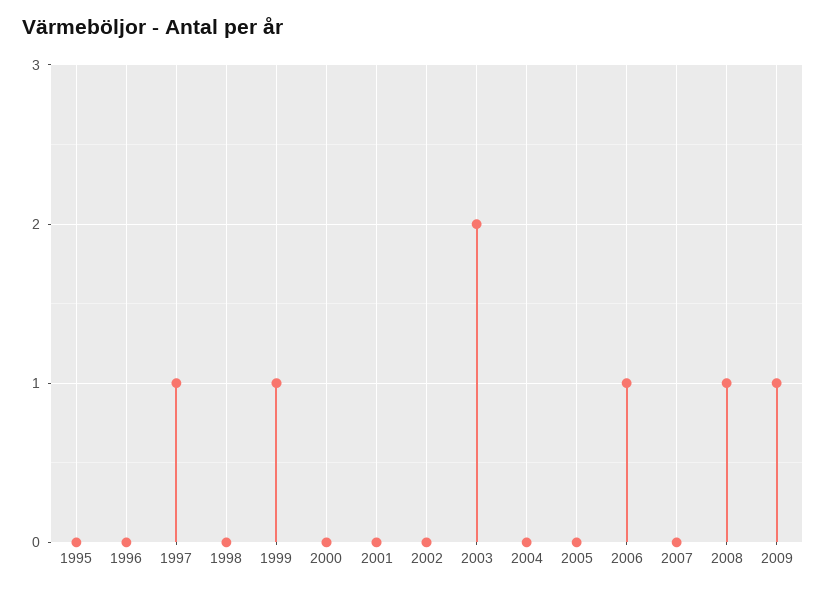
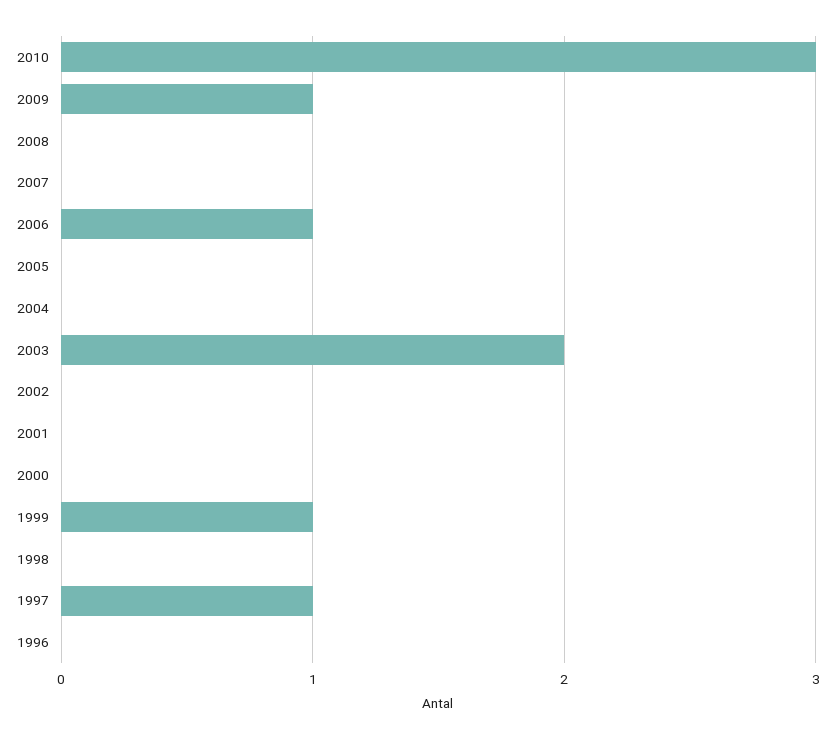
1995: 0 -> none
2008: 1 -> 0
2010: none -> 3

